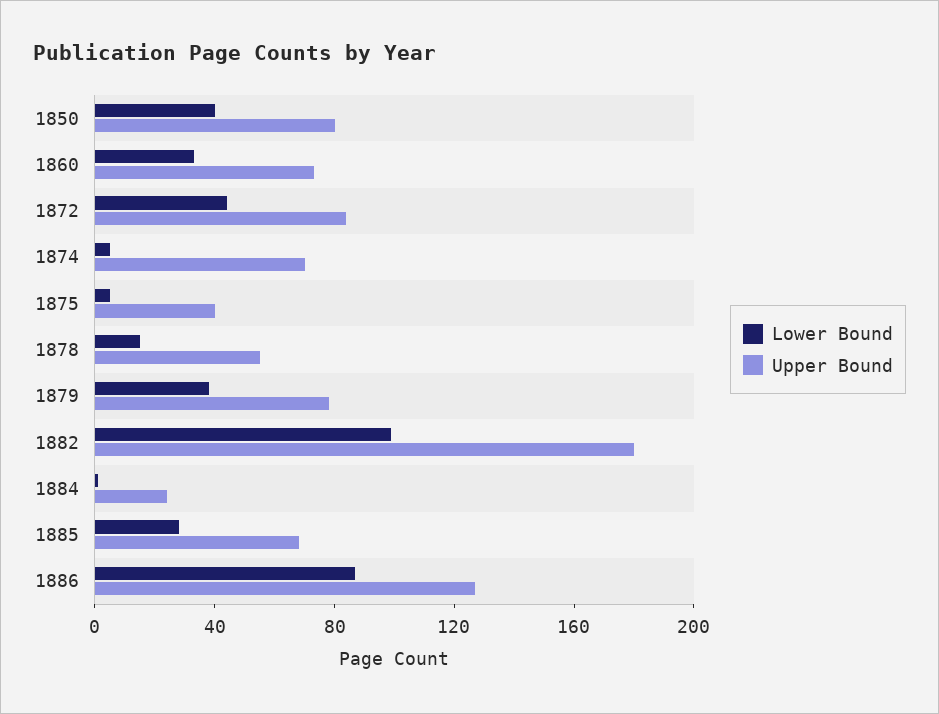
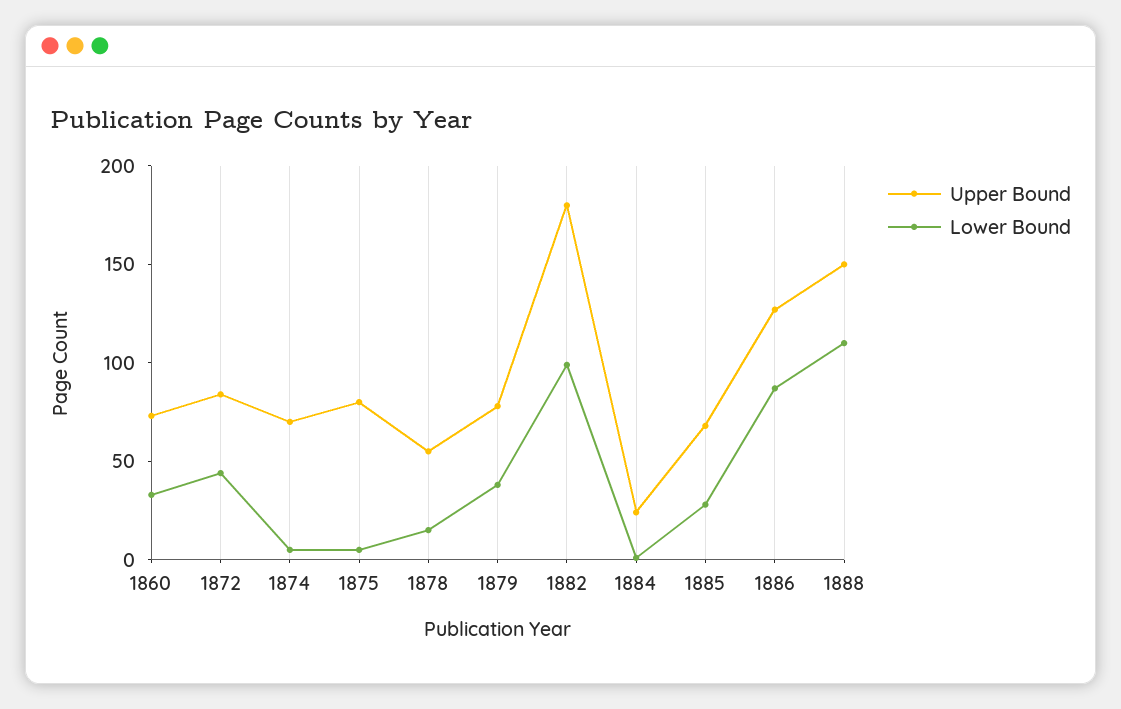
Lower Bound, 1850: 40 -> none
Upper Bound, 1850: 80 -> none
Upper Bound, 1875: 40 -> 80
Upper Bound, 1888: none -> 150
Lower Bound, 1888: none -> 110

